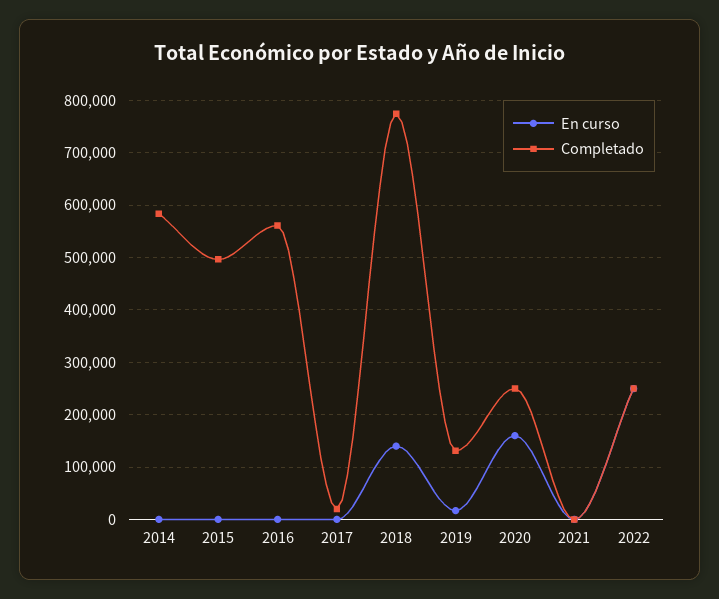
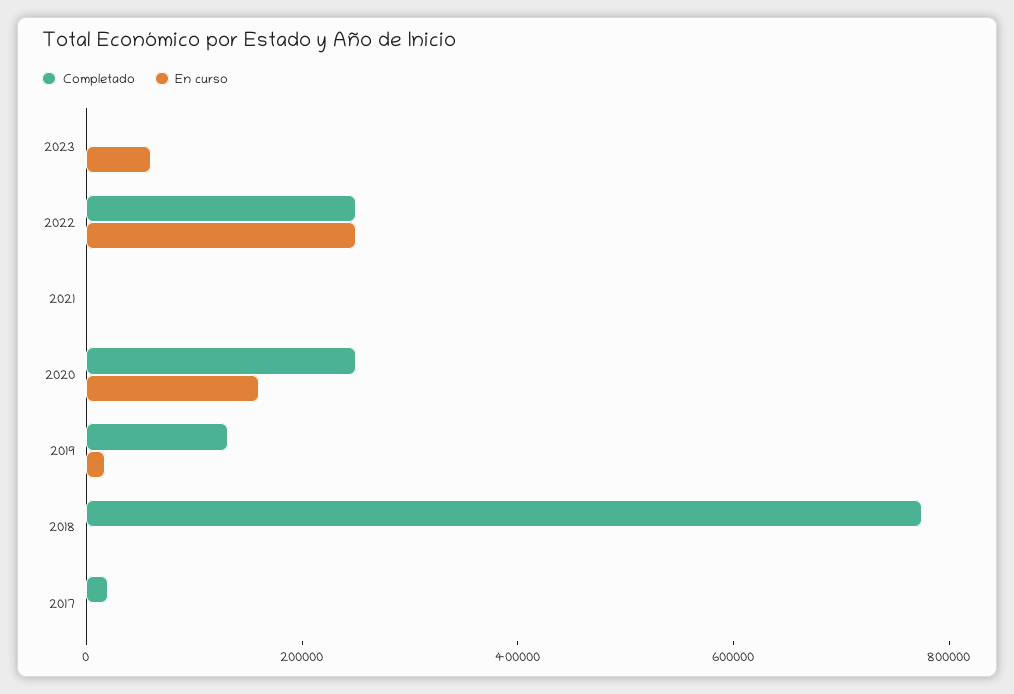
En curso, 2014: 0 -> none
Completado, 2014: 580000 -> none
En curso, 2015: 0 -> none
Completado, 2015: 500000 -> none
En curso, 2016: 0 -> none
Completado, 2016: 560000 -> none
En curso, 2018: 140000 -> 0
Completado, 2023: none -> 0
En curso, 2023: none -> 50000

